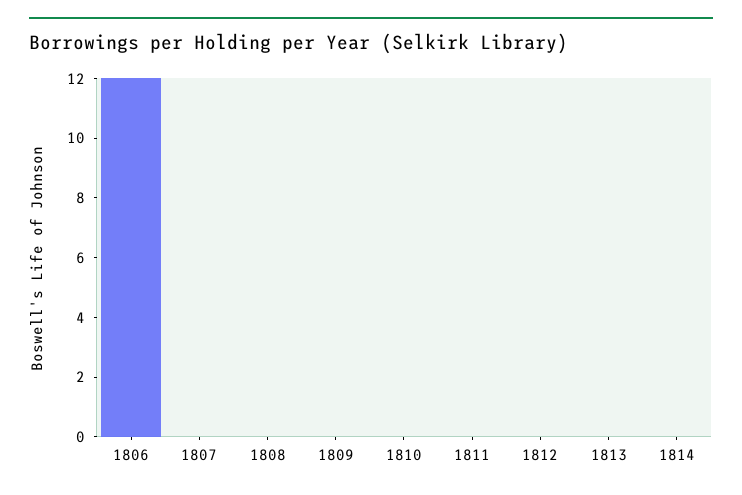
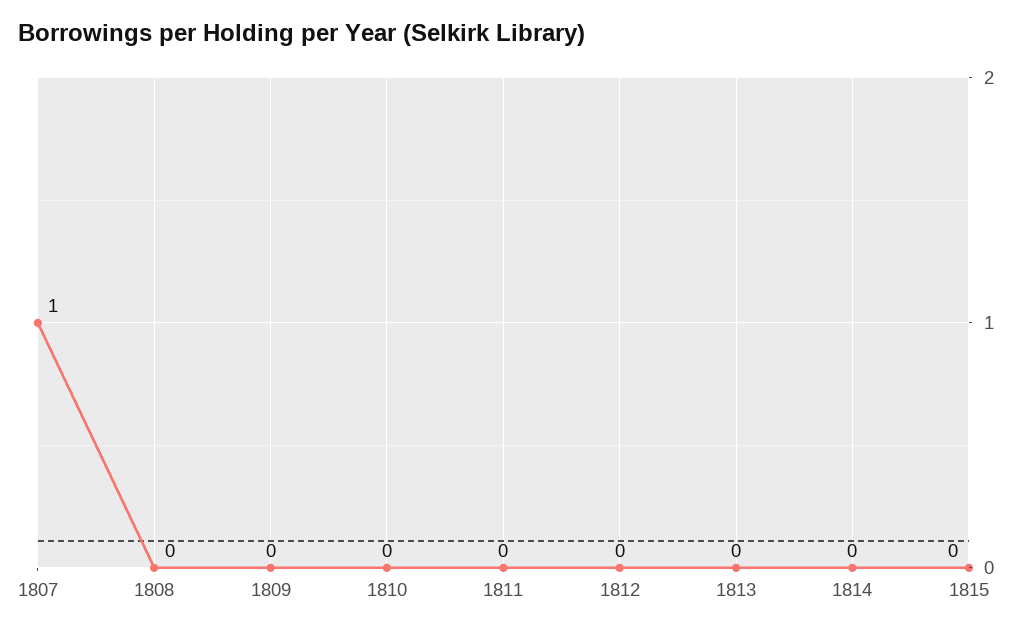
1806: 12 -> none
1807: 0 -> 1
1815: none -> 0

